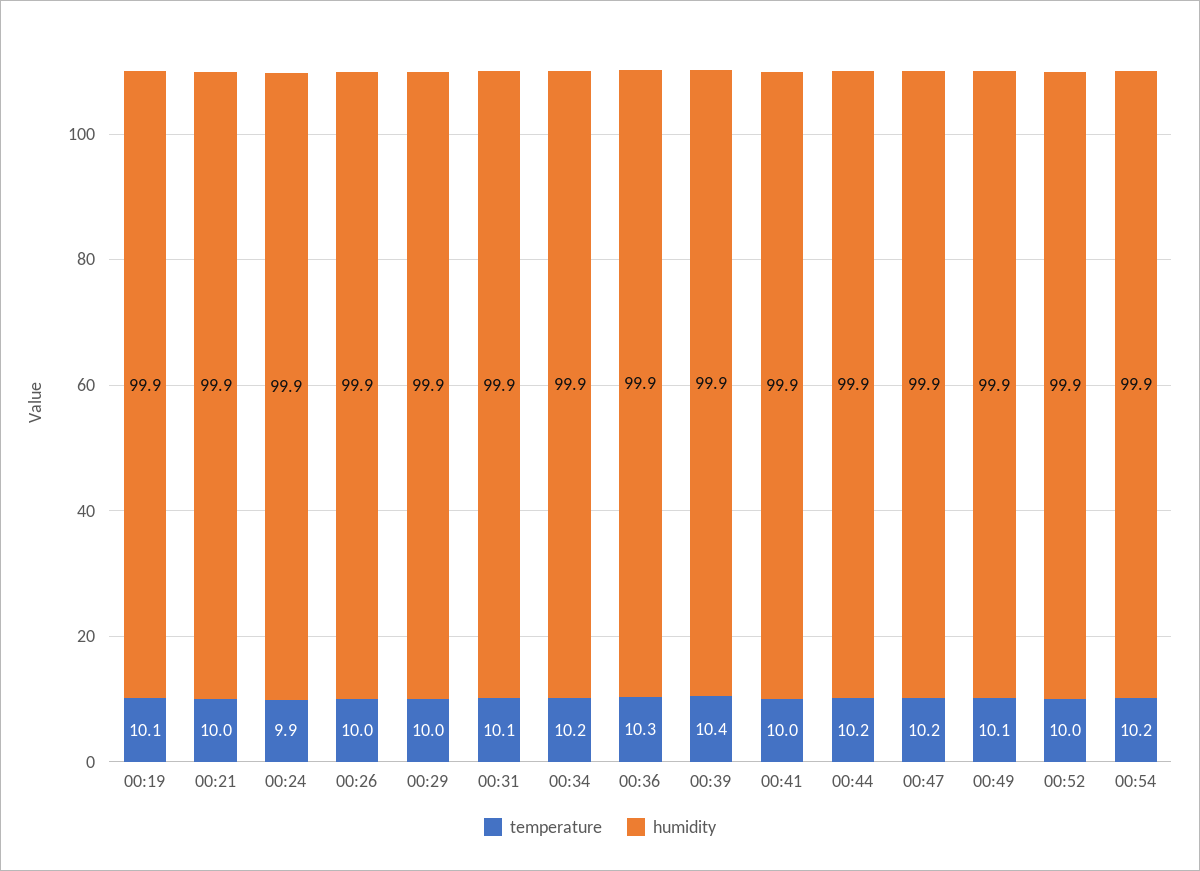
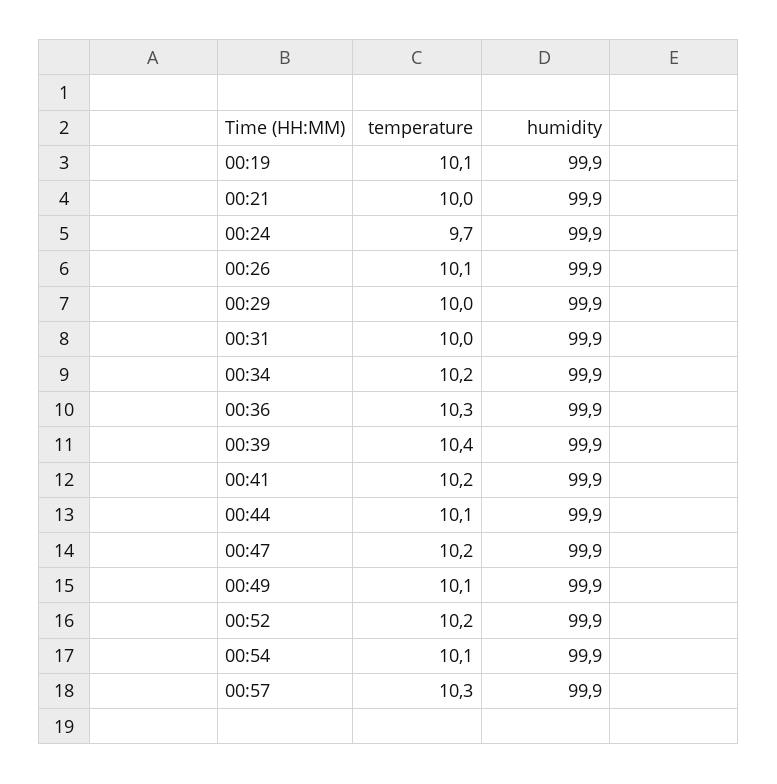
temperature, 00:24: 9.9 -> 9.7
temperature, 00:26: 10 -> 10.1
temperature, 00:31: 10.1 -> 10
temperature, 00:41: 10 -> 10.2
temperature, 00:44: 10.2 -> 10.1
temperature, 00:52: 10 -> 10.2
temperature, 00:54: 10.2 -> 10.1
temperature, 00:57: none -> 10.3
humidity, 00:57: none -> 99.9

